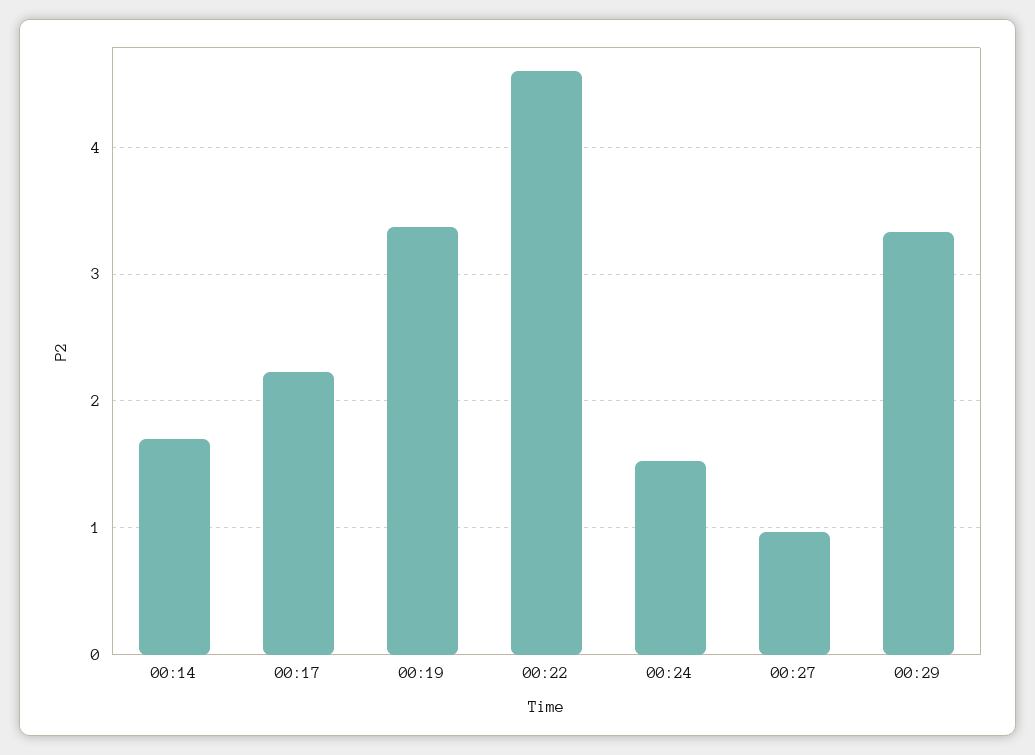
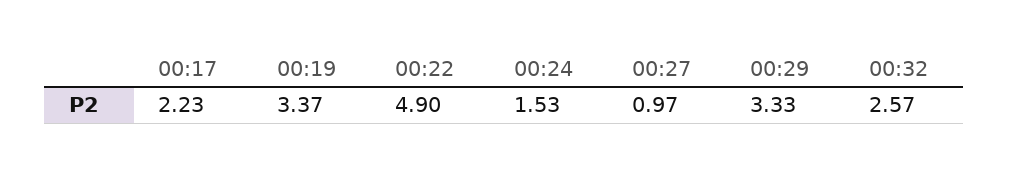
00:14: 1.7 -> none
00:22: 4.6 -> 4.9
00:32: none -> 2.57

